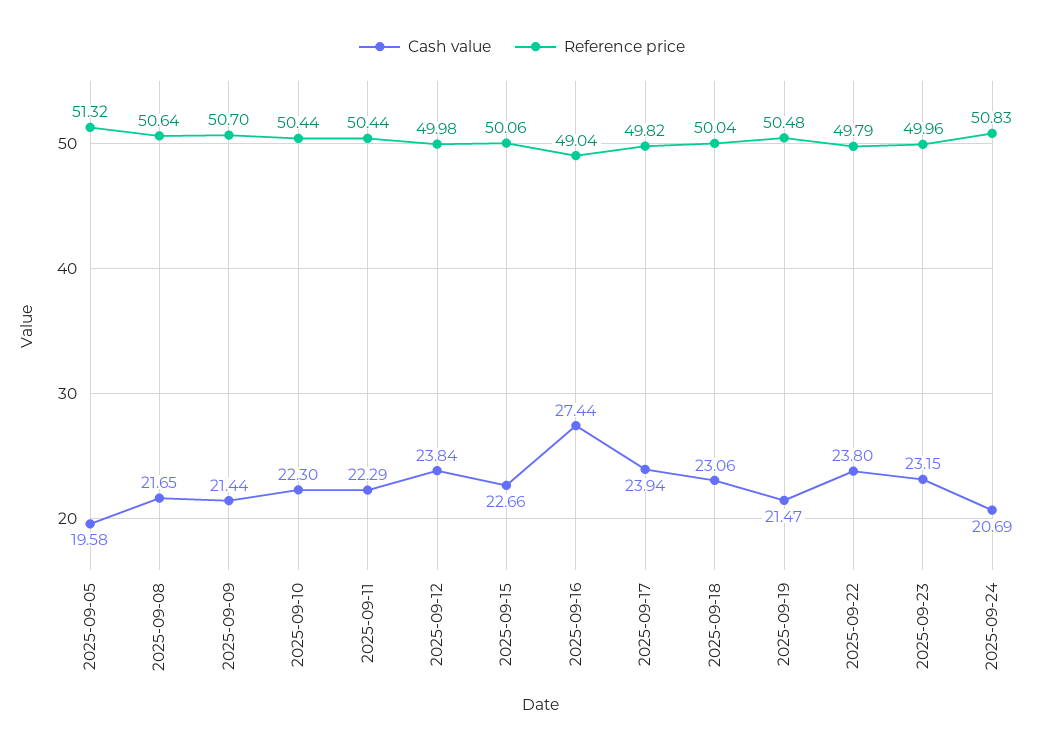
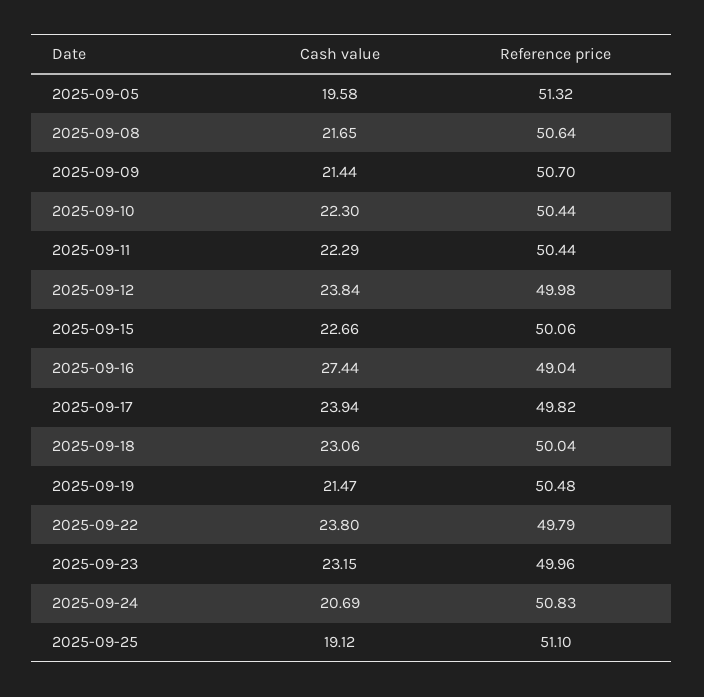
Cash value, 2025-09-25: none -> 19.12
Reference price, 2025-09-25: none -> 51.1

